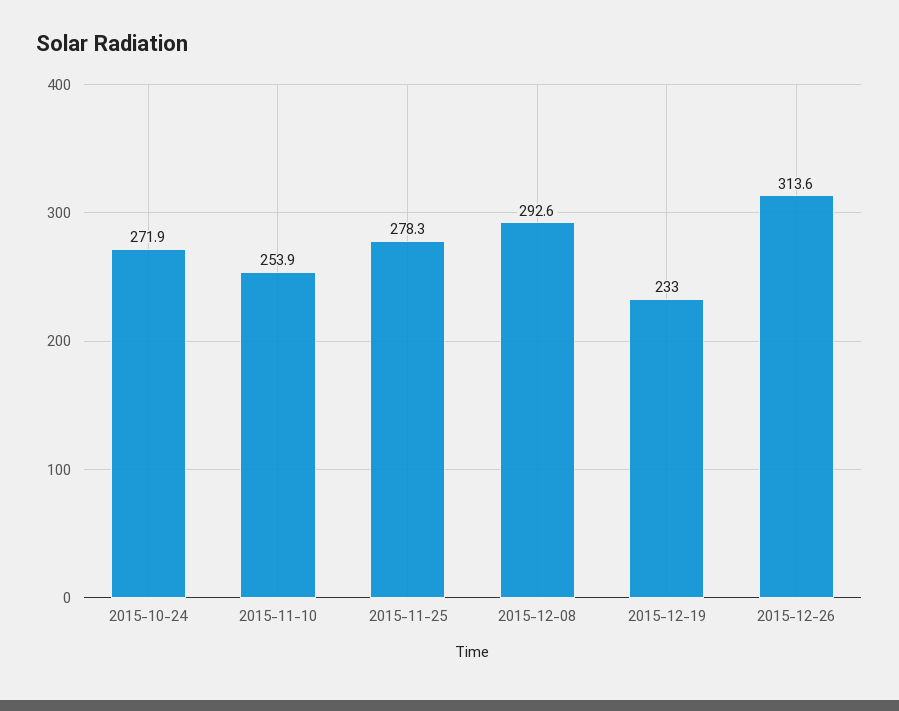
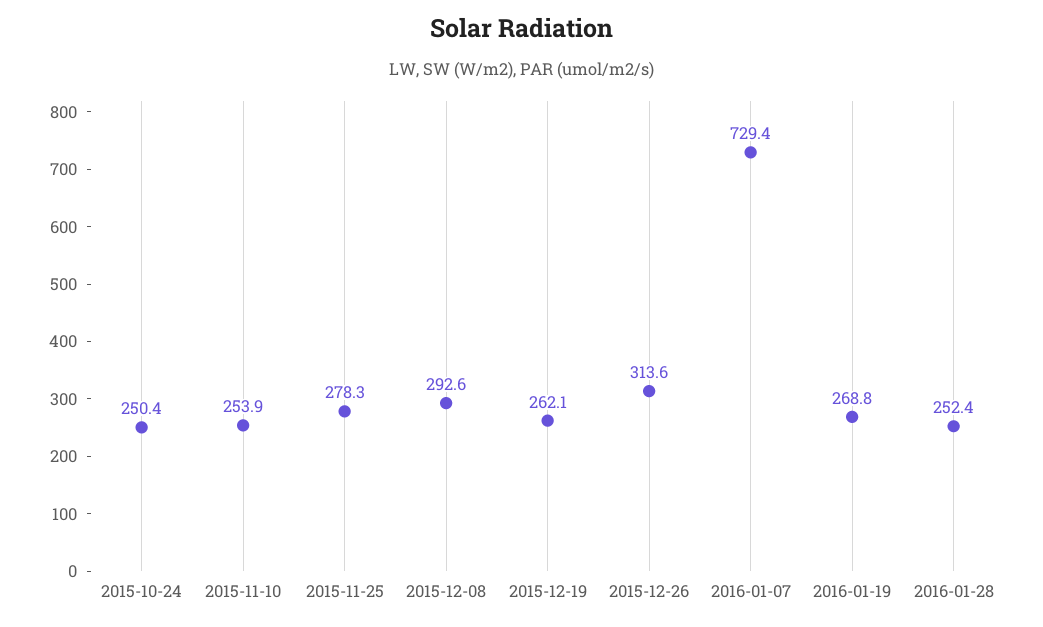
2015-10-24: 271.9 -> 250.4
2015-12-19: 233 -> 262.1
2016-01-07: none -> 729.4
2016-01-19: none -> 268.8
2016-01-28: none -> 252.4

